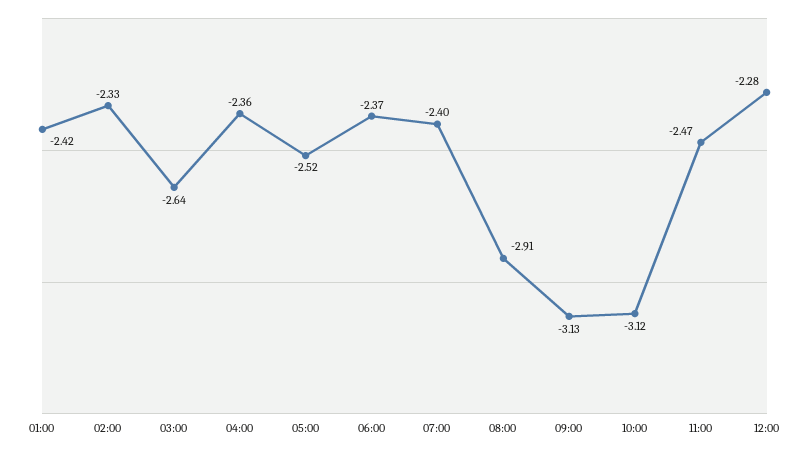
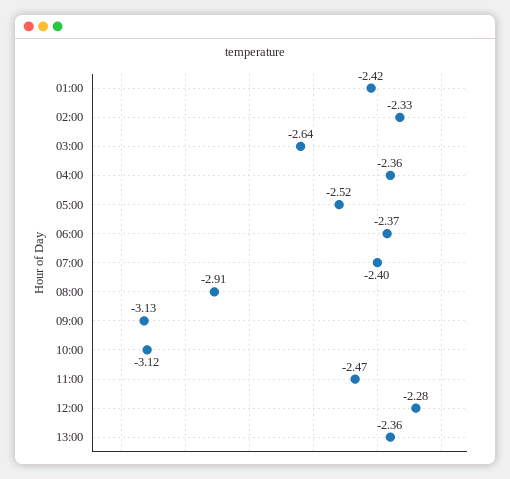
13:00: none -> -2.36

